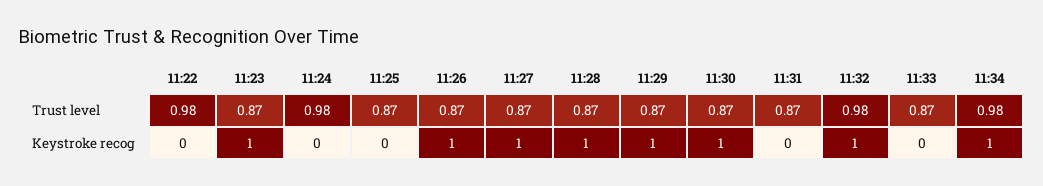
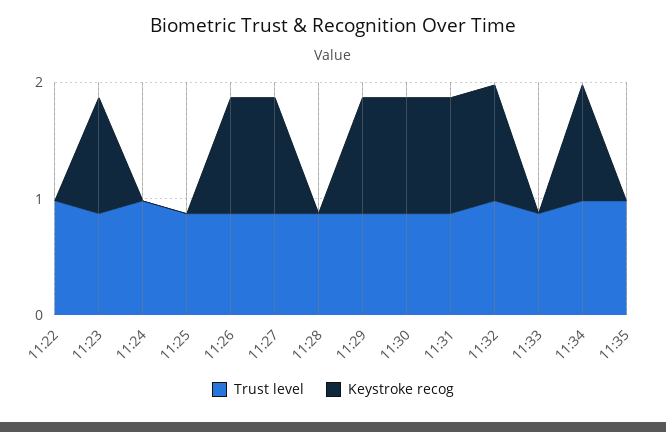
Keystroke recog, 11:28: 1 -> 0
Keystroke recog, 11:31: 0 -> 1
Trust level, 11:35: none -> 1
Keystroke recog, 11:35: none -> 0

